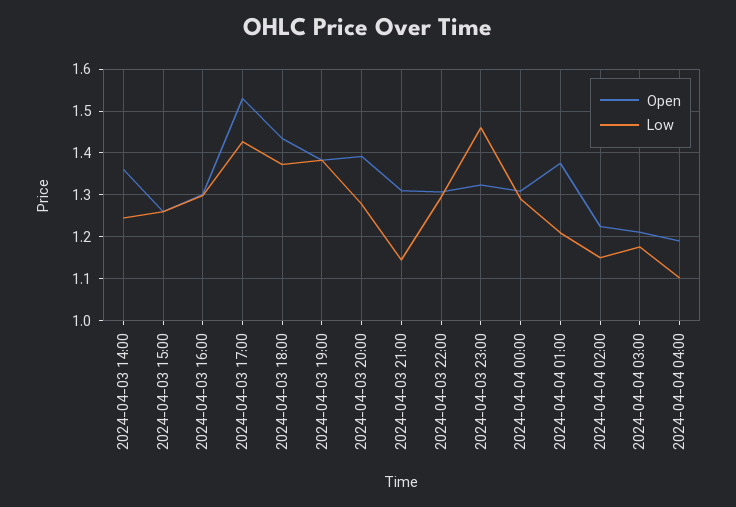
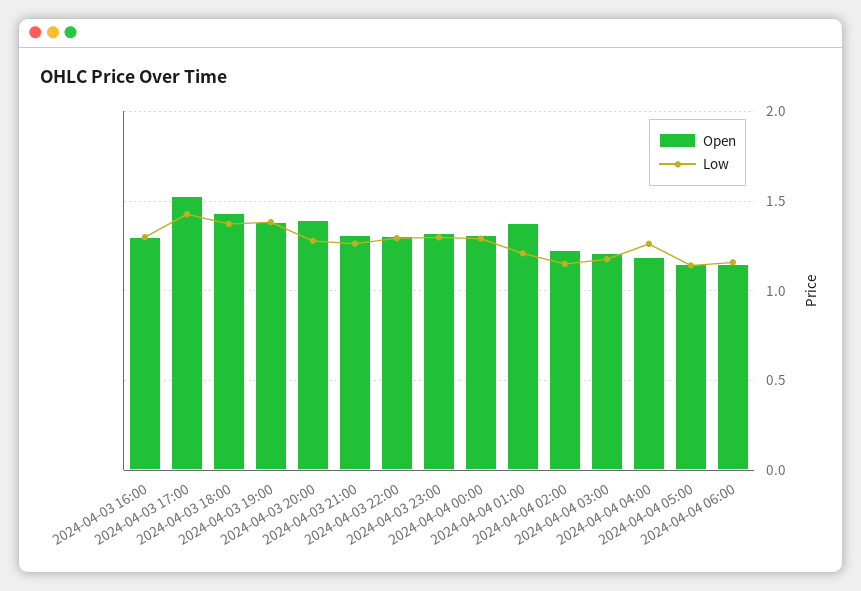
Open, 2024-04-03 14:00: 1.36 -> none
Low, 2024-04-03 14:00: 1.24 -> none
Open, 2024-04-03 15:00: 1.26 -> none
Low, 2024-04-03 15:00: 1.26 -> none
Low, 2024-04-03 21:00: 1.14 -> 1.25
Low, 2024-04-03 23:00: 1.46 -> 1.3
Low, 2024-04-04 04:00: 1.1 -> 1.25
Open, 2024-04-04 05:00: none -> 1.15
Low, 2024-04-04 05:00: none -> 1.15
Open, 2024-04-04 06:00: none -> 1.15
Low, 2024-04-04 06:00: none -> 1.15

